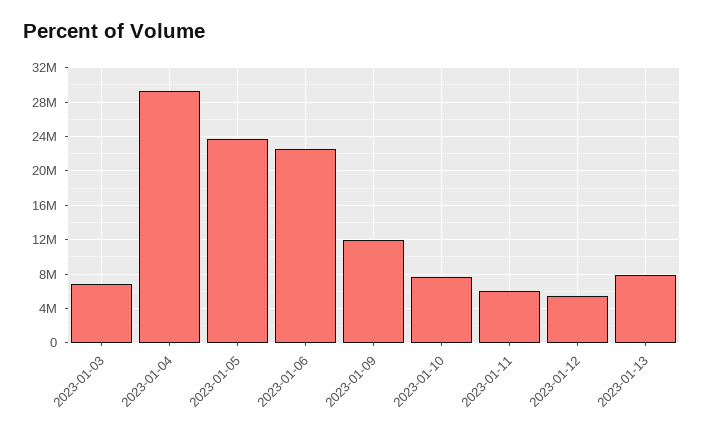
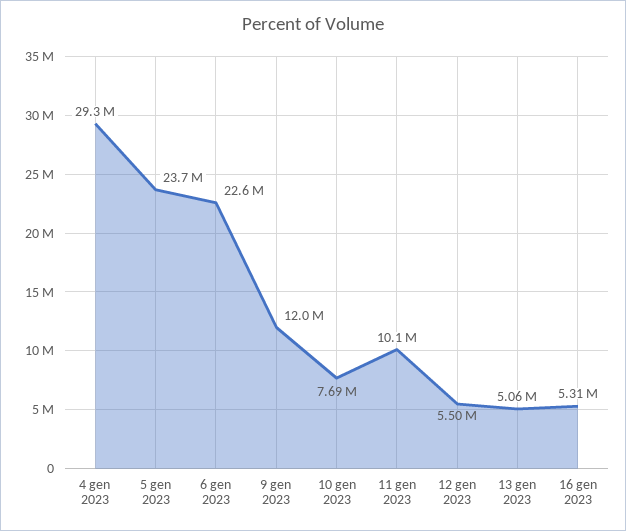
2023-01-03: 7000000 -> none
2023-01-11: 6000000 -> 10100000
2023-01-13: 8000000 -> 5060000
16 gen 2023: none -> 5310000

